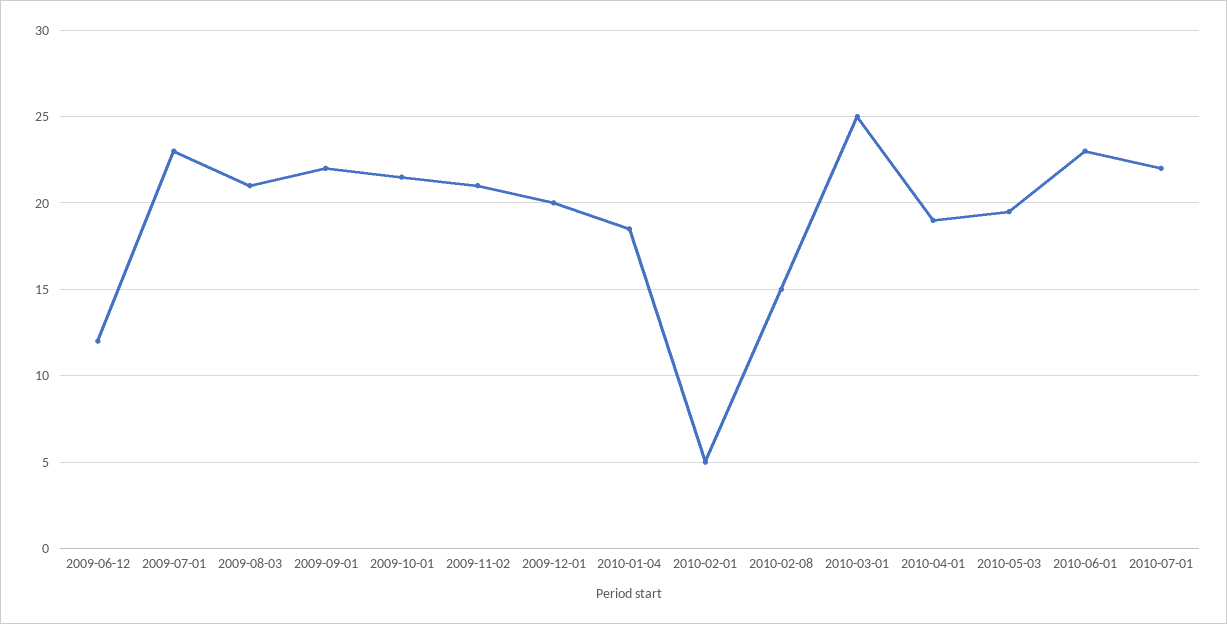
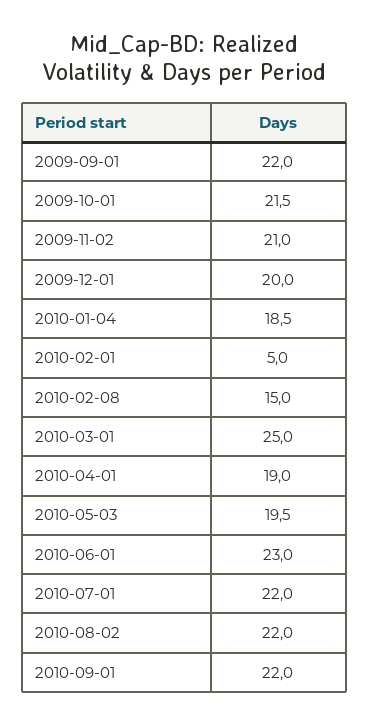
2009-06-12: 12 -> none
2009-07-01: 23 -> none
2009-08-03: 21 -> none
2010-08-02: none -> 22
2010-09-01: none -> 22

